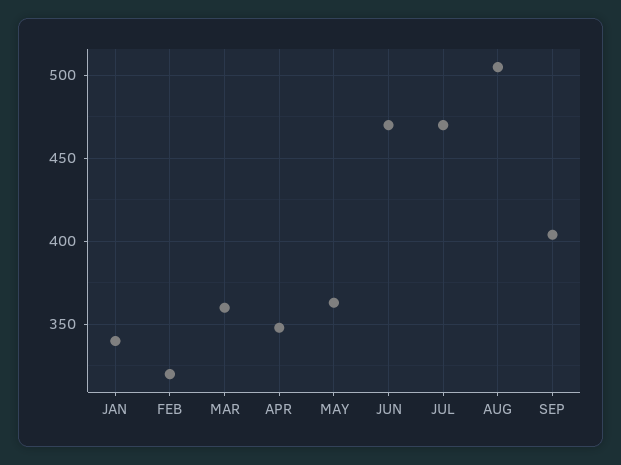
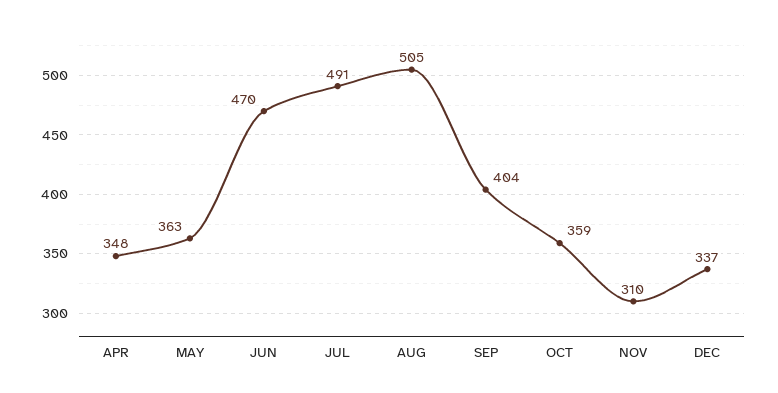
JAN: 340 -> none
FEB: 320 -> none
MAR: 360 -> none
JUL: 470 -> 491
OCT: none -> 359
NOV: none -> 310
DEC: none -> 337

